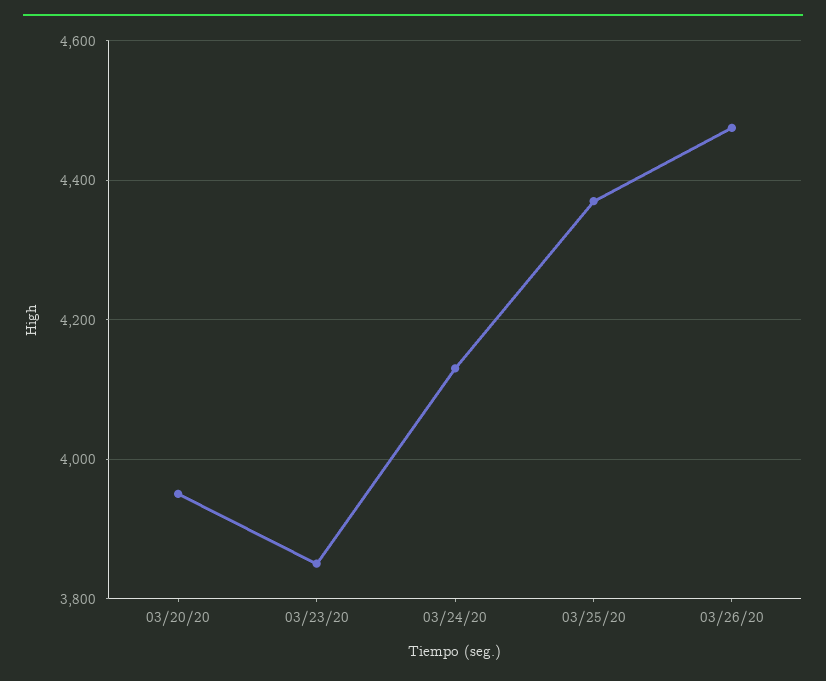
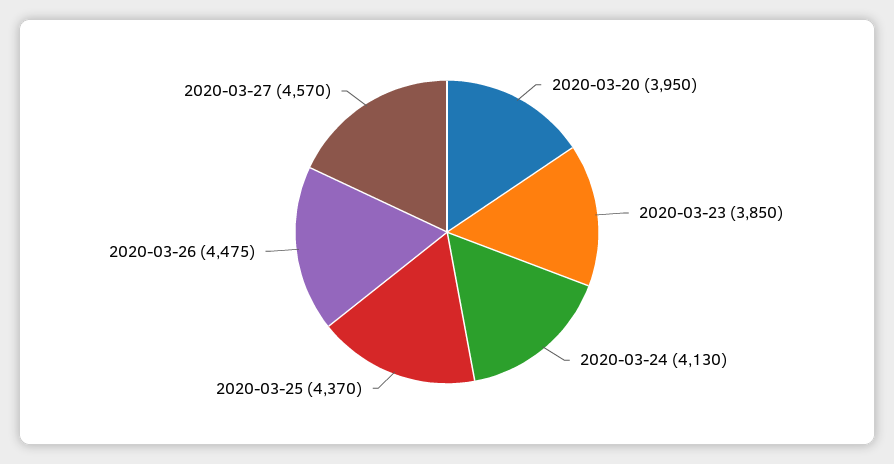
2020-03-27: none -> 4570

